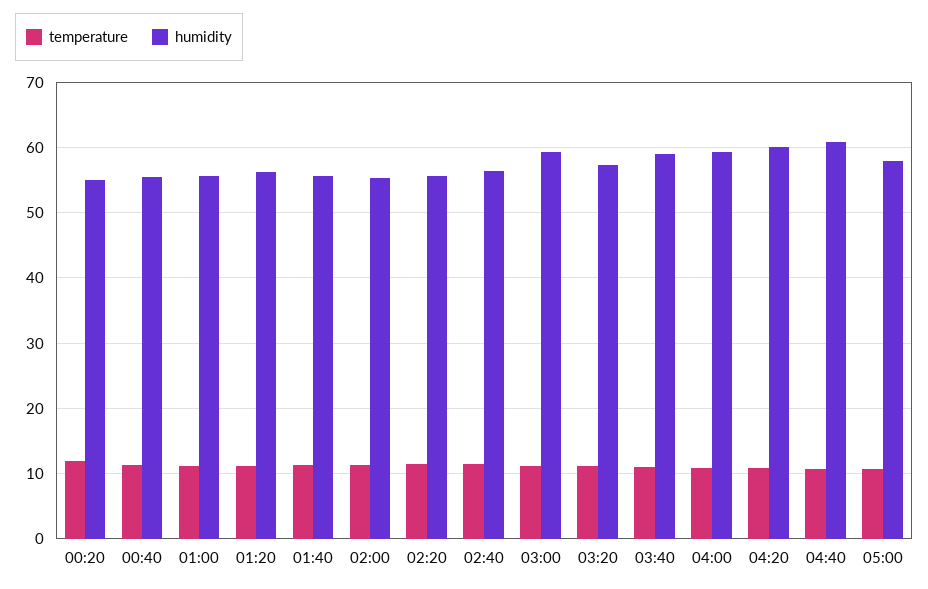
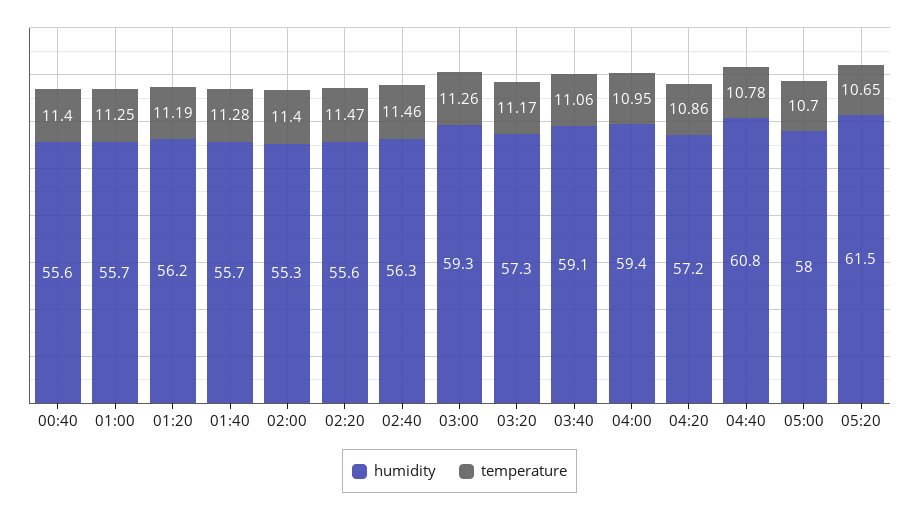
temperature, 00:20: 12 -> none
humidity, 00:20: 55 -> none
humidity, 04:20: 60 -> 57.2
humidity, 05:20: none -> 61.5
temperature, 05:20: none -> 10.65

